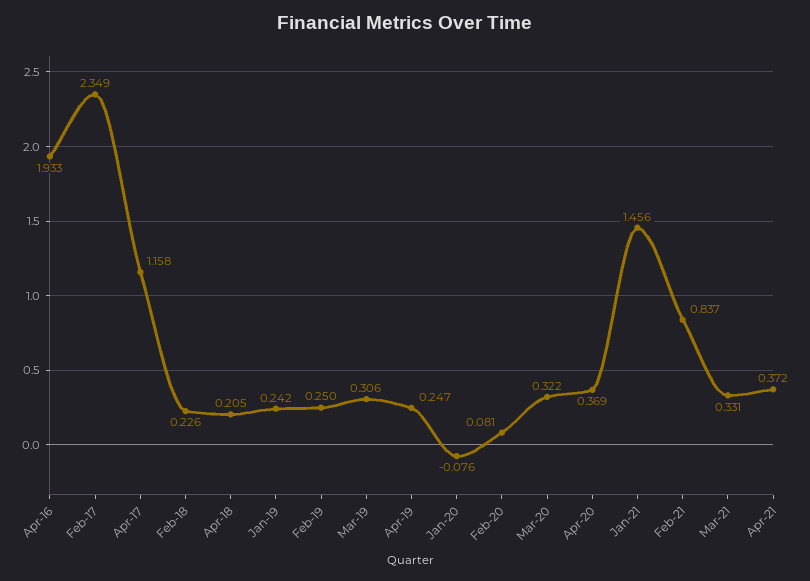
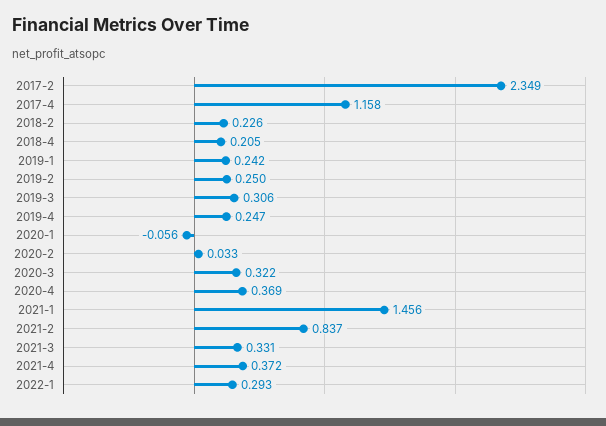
Apr-16: 1.933 -> none
Jan-20: -0.076 -> -0.056
Feb-20: 0.081 -> 0.033
2022-1: none -> 0.293

